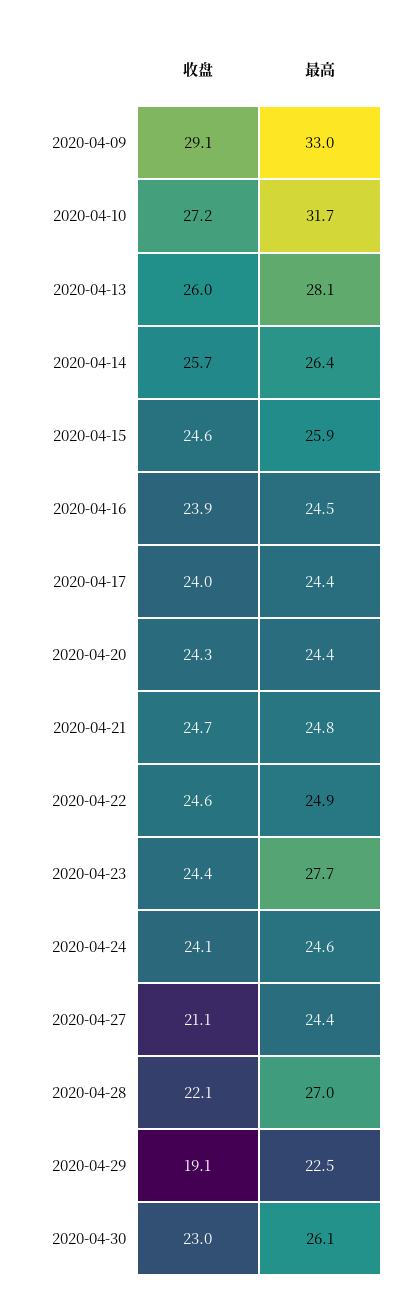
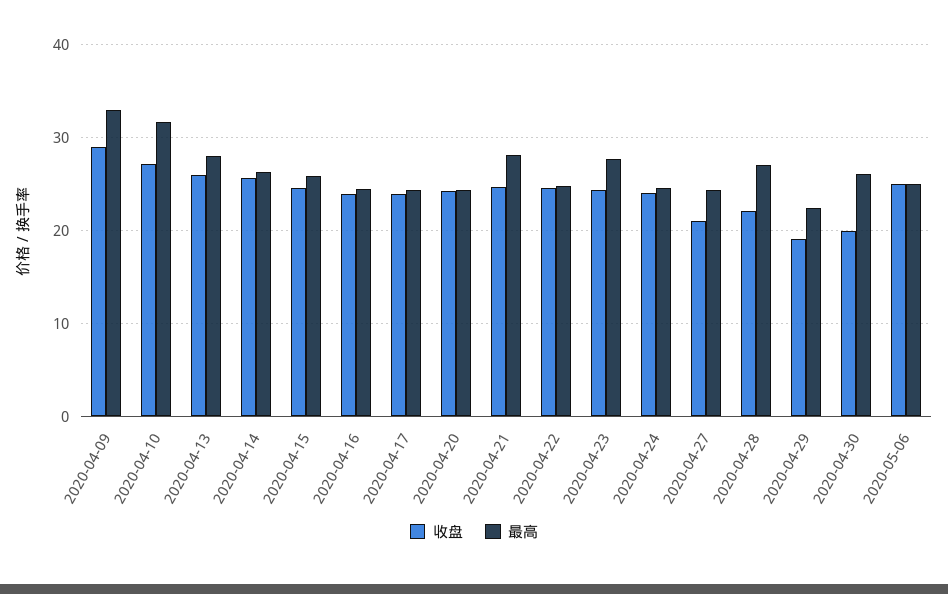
最高, 2020-04-21: 24.8 -> 28
收盘, 2020-04-30: 23 -> 20
收盘, 2020-05-06: none -> 25
最高, 2020-05-06: none -> 25

